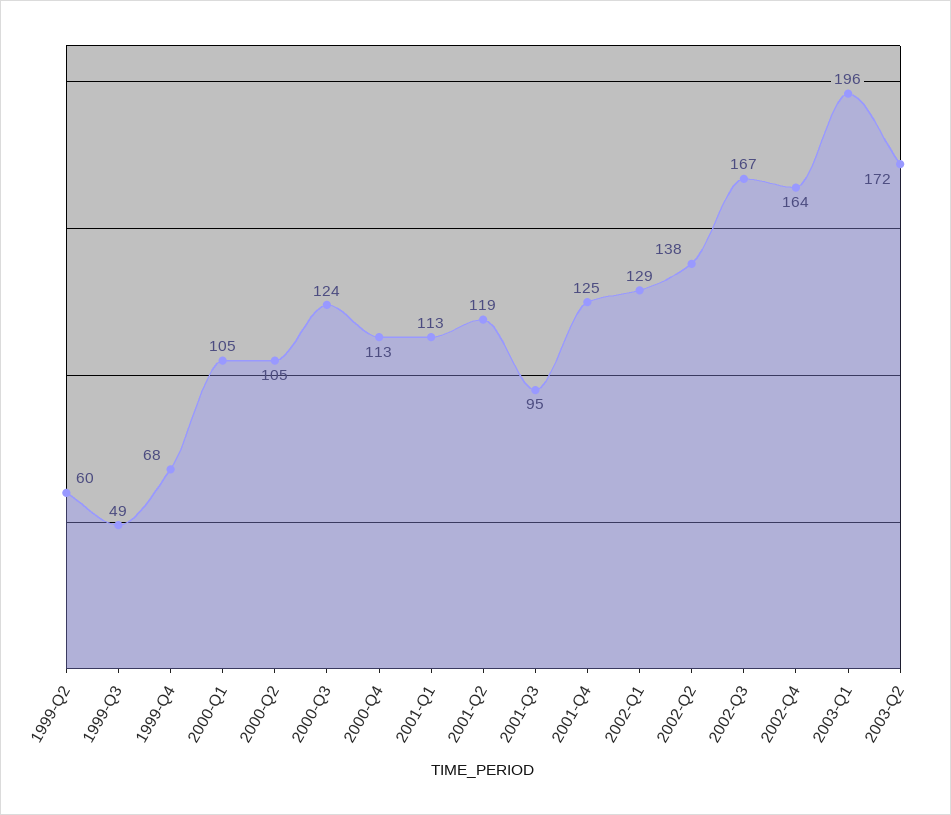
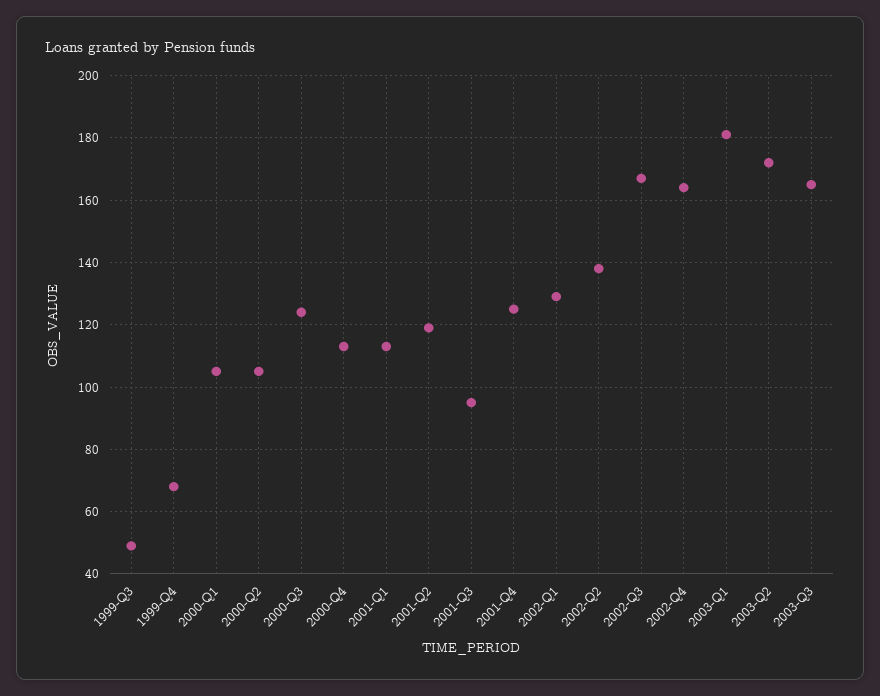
1999-Q2: 60 -> none
2003-Q1: 196 -> 180
2003-Q3: none -> 165

